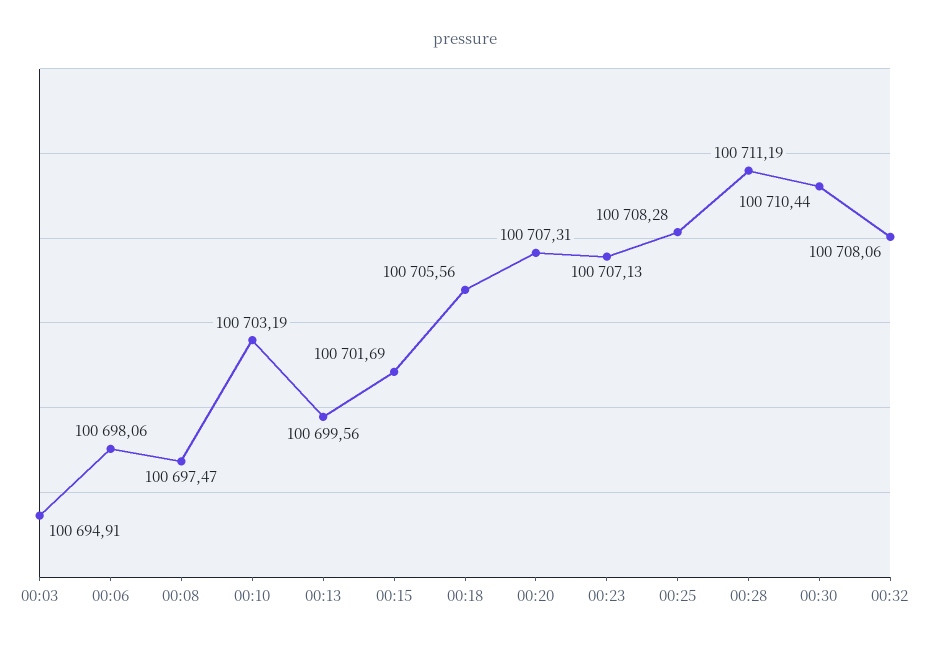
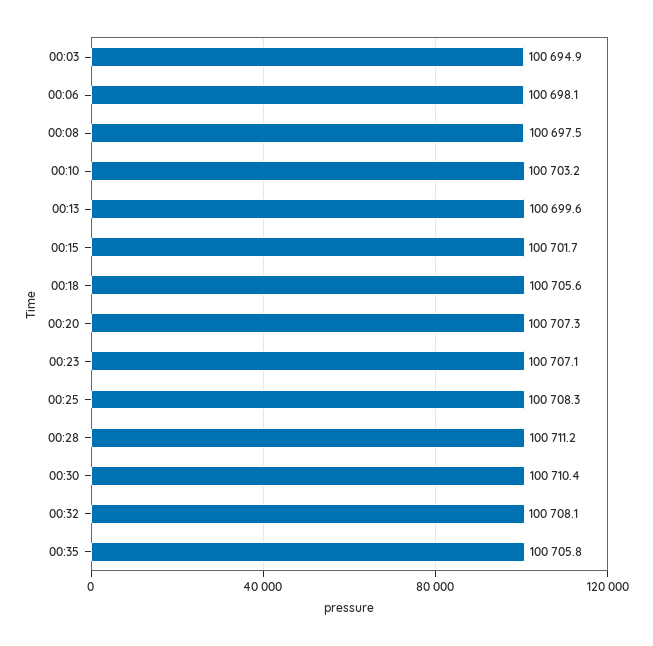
00:35: none -> 100705.8

